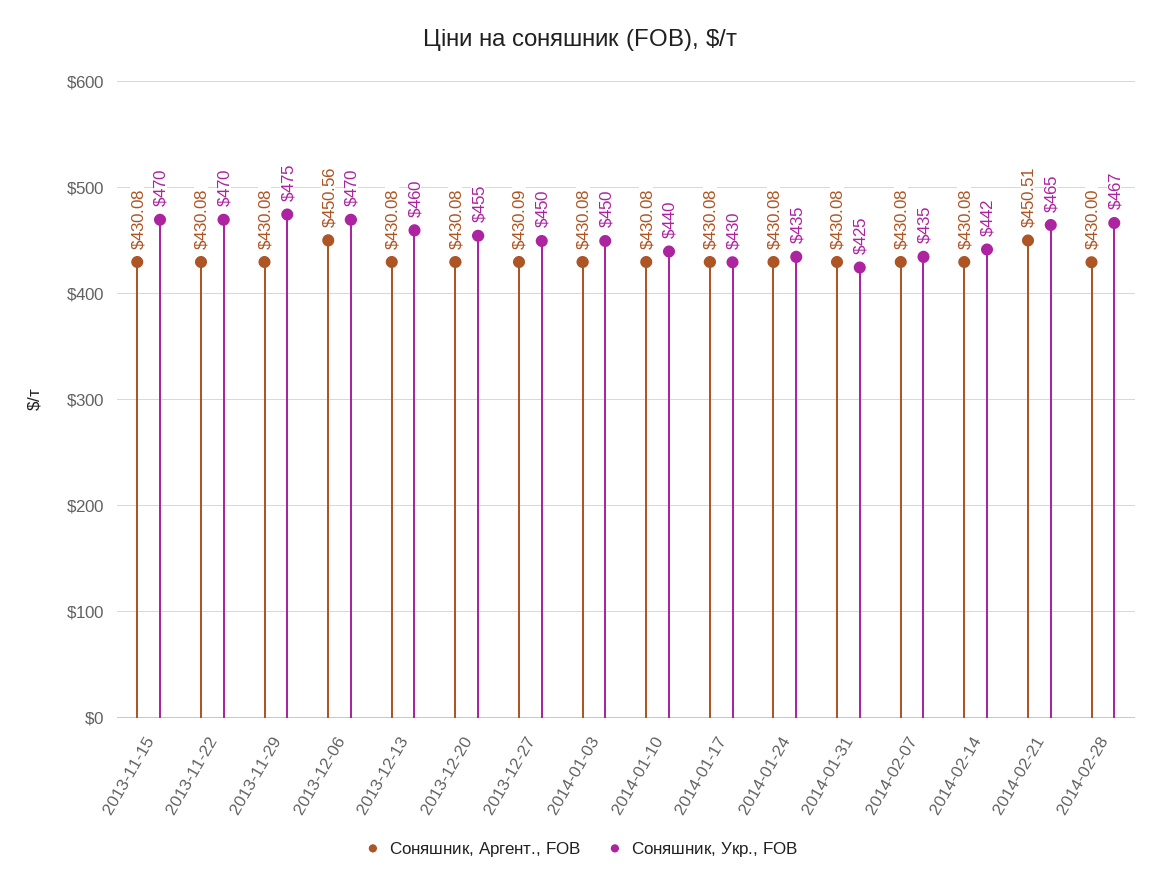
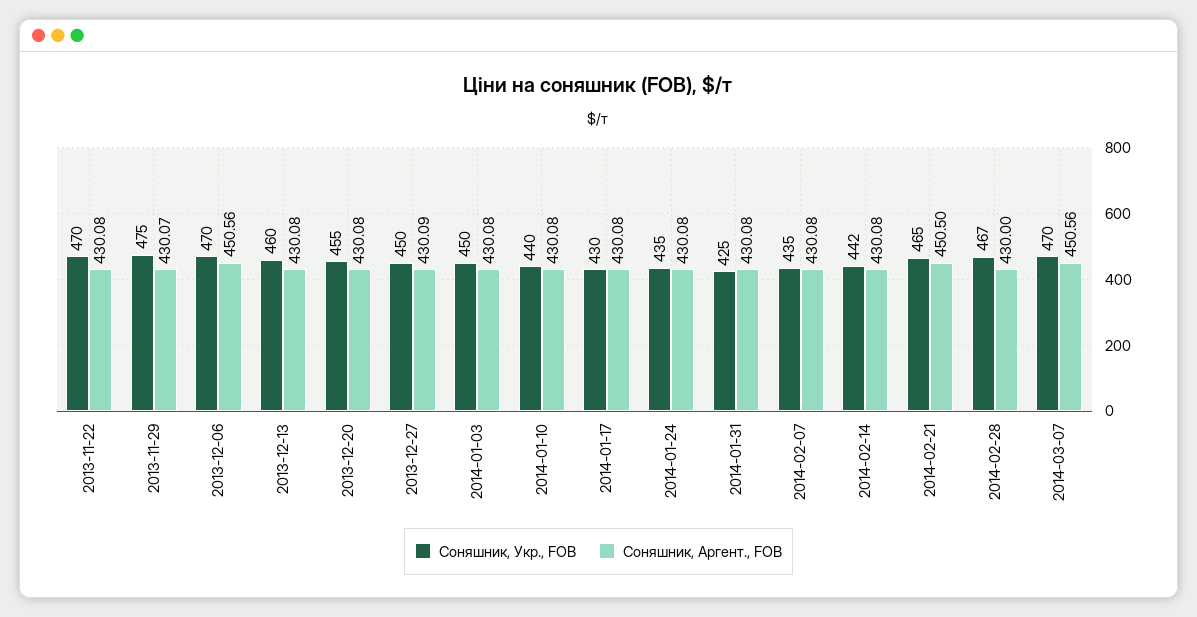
Соняшник, Аргент., FOB, 2013-11-15: 430.08 -> none
Соняшник, Укр., FOB, 2013-11-15: 470 -> none
Соняшник, Аргент., FOB, 2013-11-29: 430.08 -> 430.07
Соняшник, Аргент., FOB, 2014-02-21: 450.51 -> 450.5
Соняшник, Укр., FOB, 2014-03-07: none -> 470
Соняшник, Аргент., FOB, 2014-03-07: none -> 450.56

